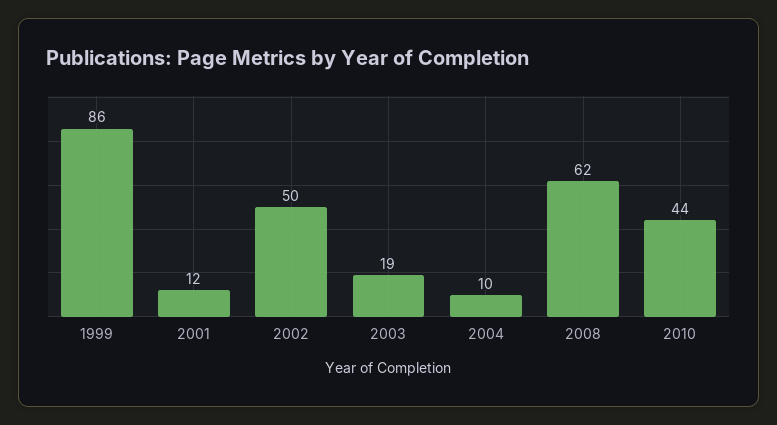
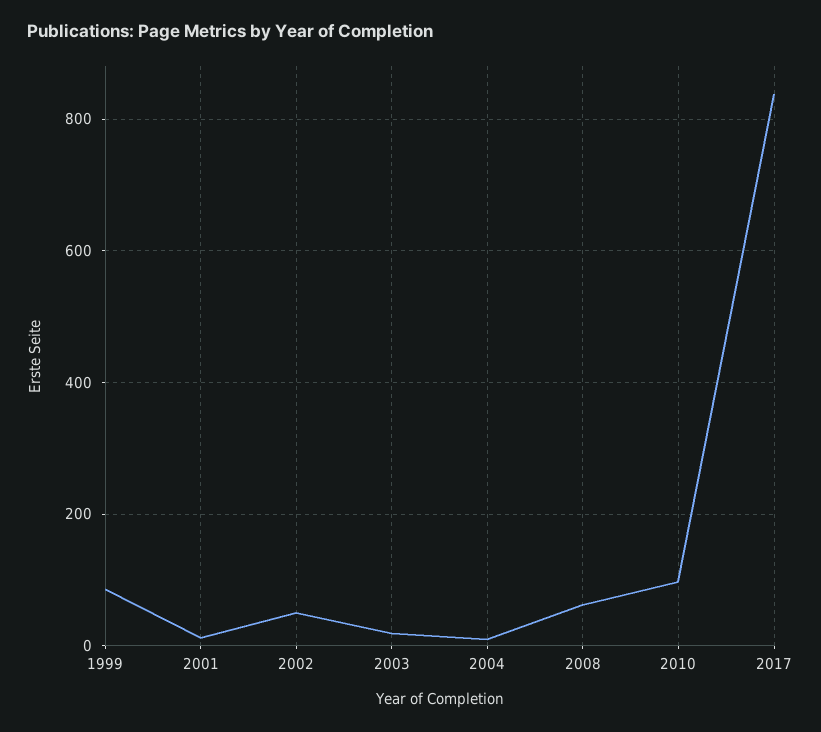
2010: 44 -> 100
2017: none -> 840

